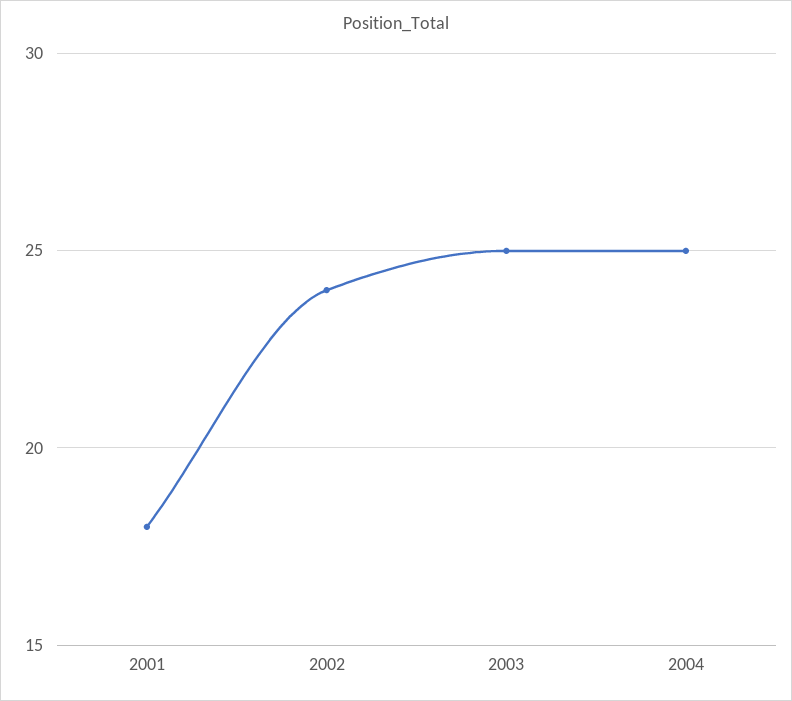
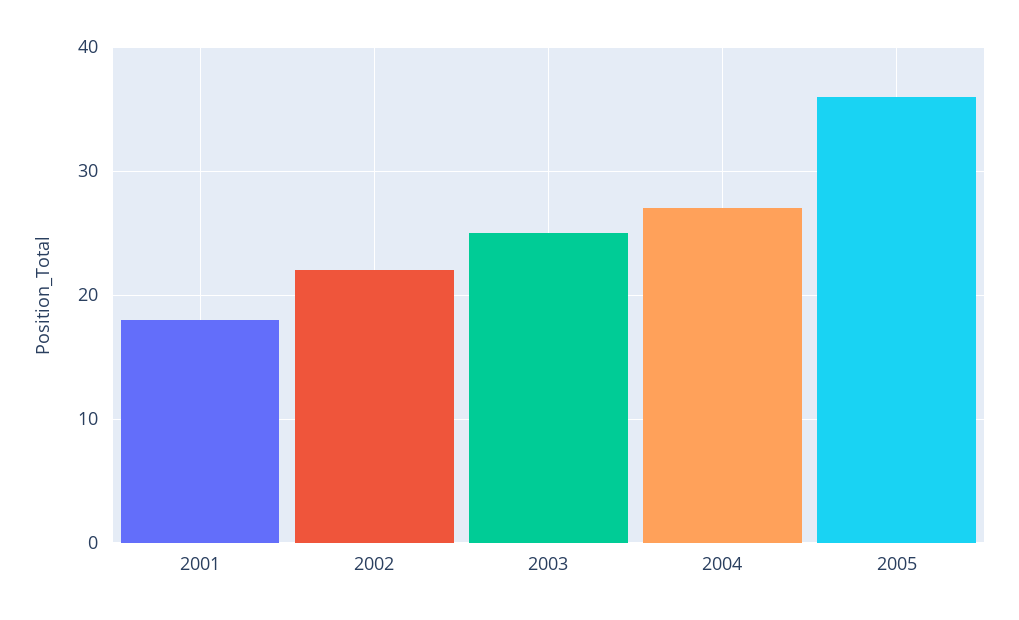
2002: 24 -> 22
2004: 25 -> 27
2005: none -> 36

